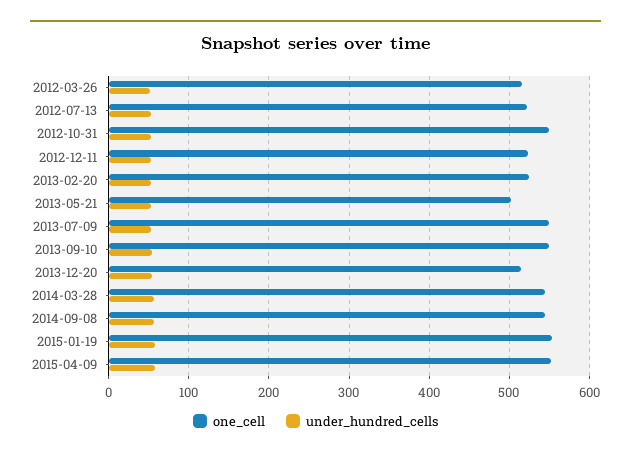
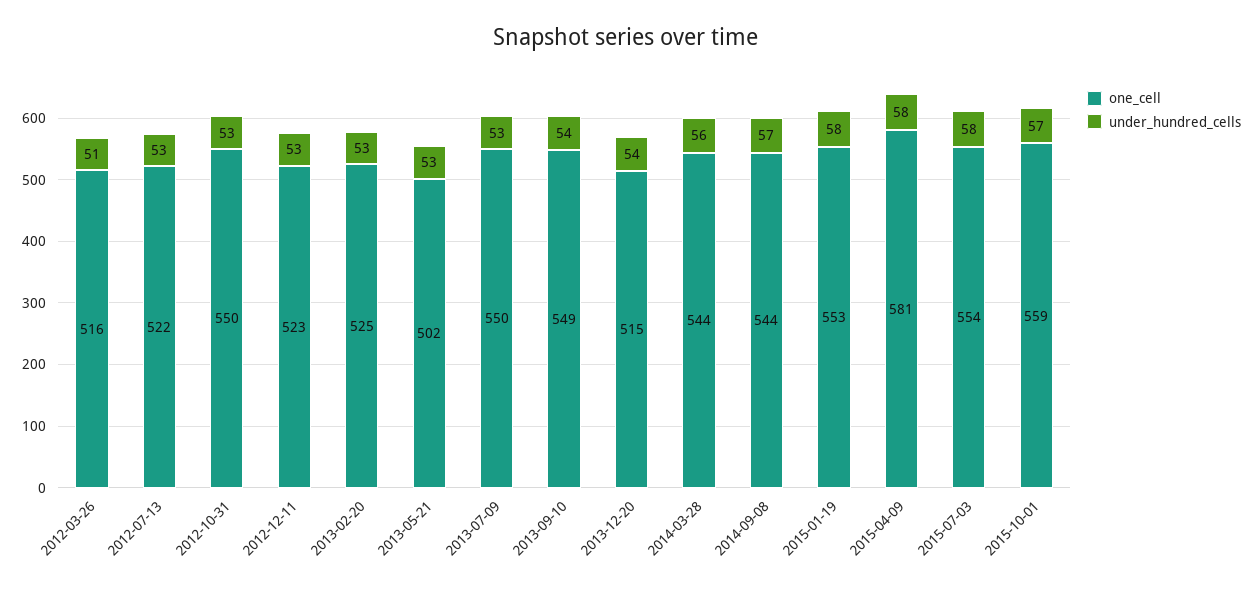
one_cell, 2015-04-09: 550 -> 581
one_cell, 2015-07-03: none -> 554
under_hundred_cells, 2015-07-03: none -> 58
one_cell, 2015-10-01: none -> 559
under_hundred_cells, 2015-10-01: none -> 57

